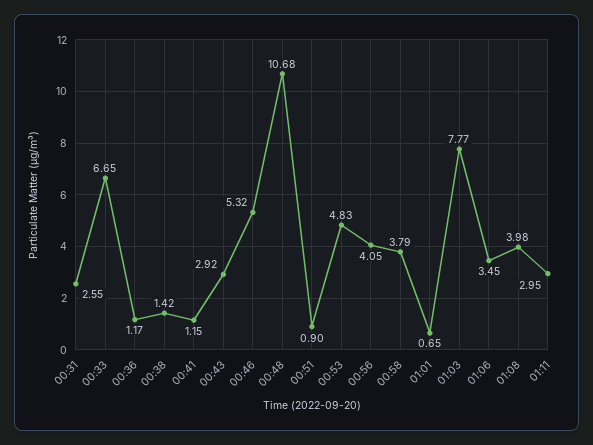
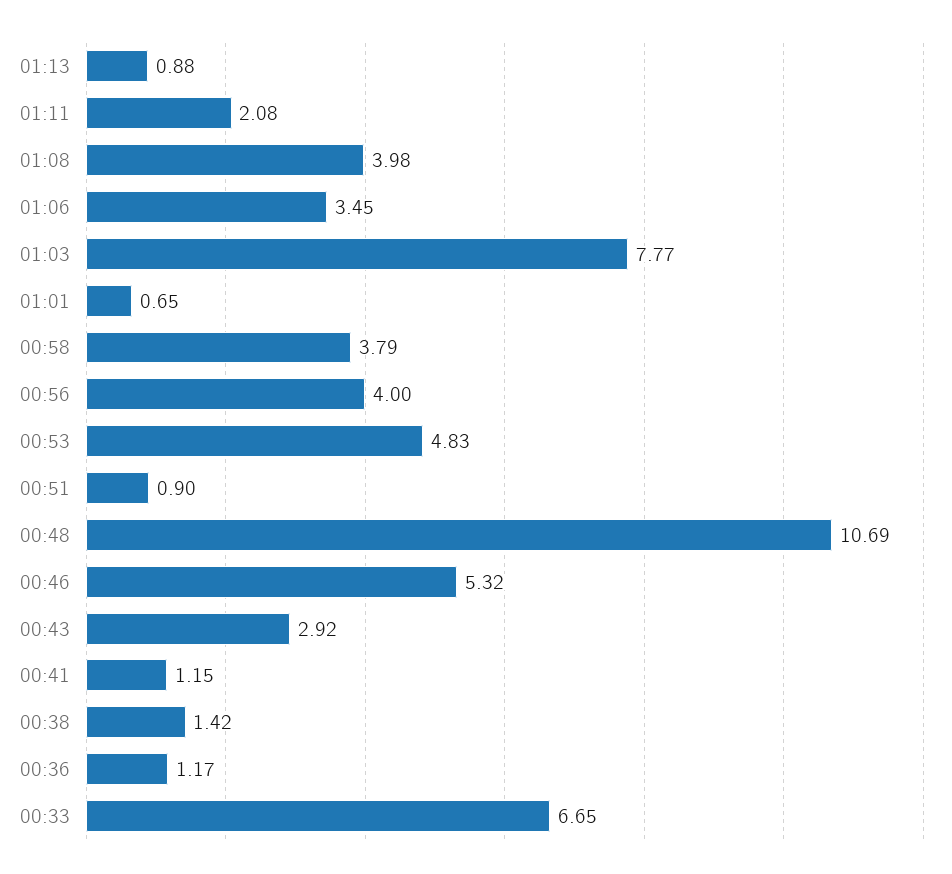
00:31: 2.55 -> none
00:48: 10.68 -> 10.69
00:56: 4.05 -> 4
01:11: 2.95 -> 2.08
01:13: none -> 0.88

